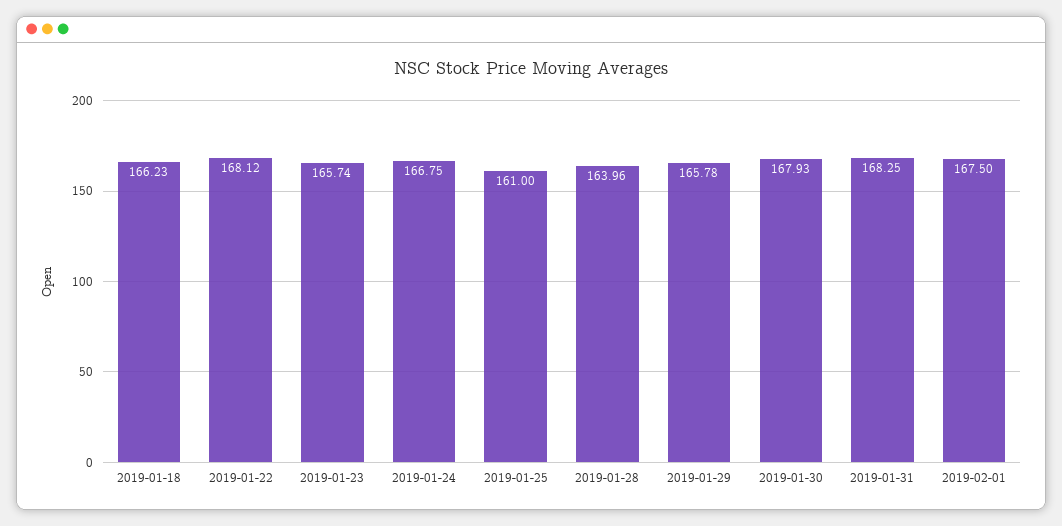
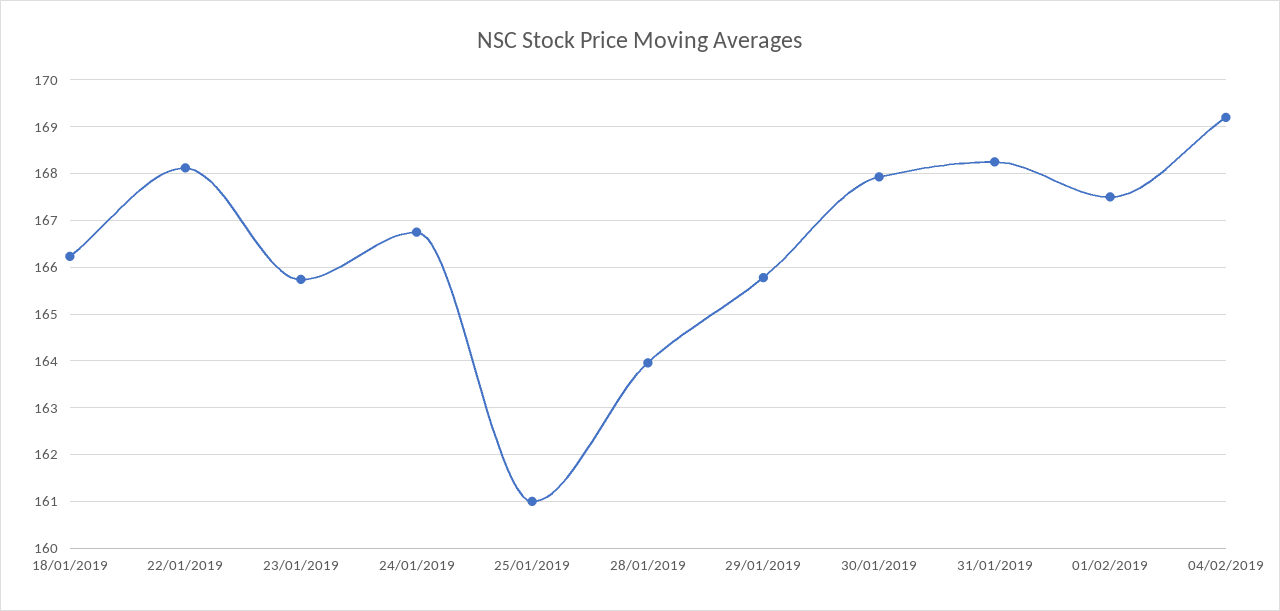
04/02/2019: none -> 169.2

